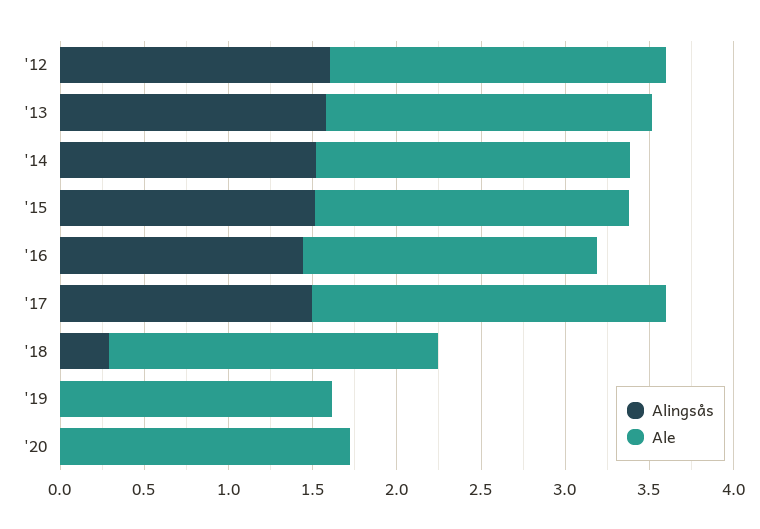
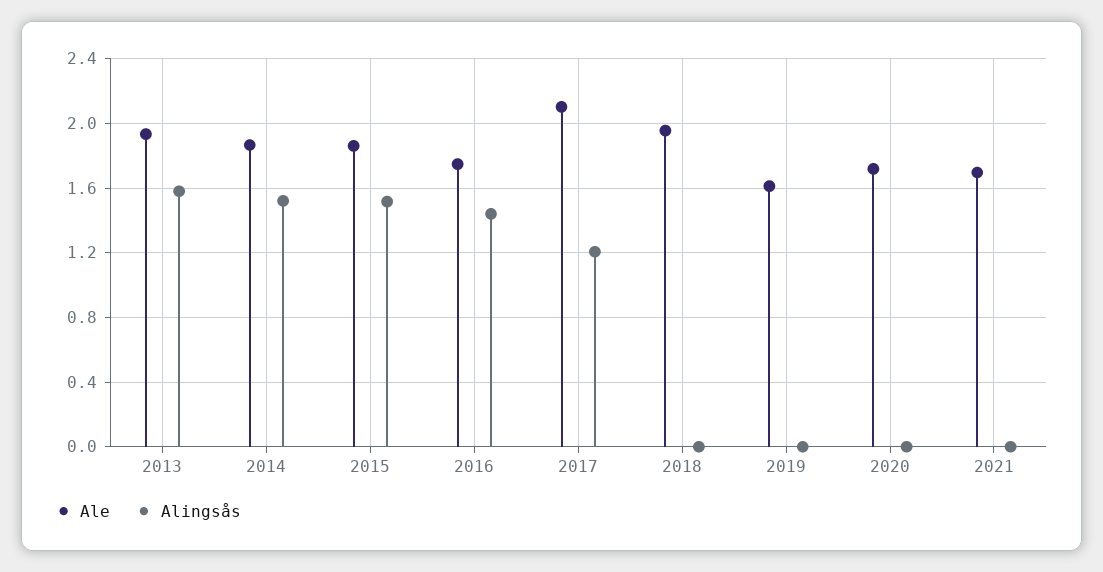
Alingsås, '12: 1.6 -> none
Ale, '12: 2 -> none
Alingsås, '17: 1.5 -> 1.2
Alingsås, '18: 0.3 -> 0
Ale, 2021: none -> 1.7
Alingsås, 2021: none -> 0

